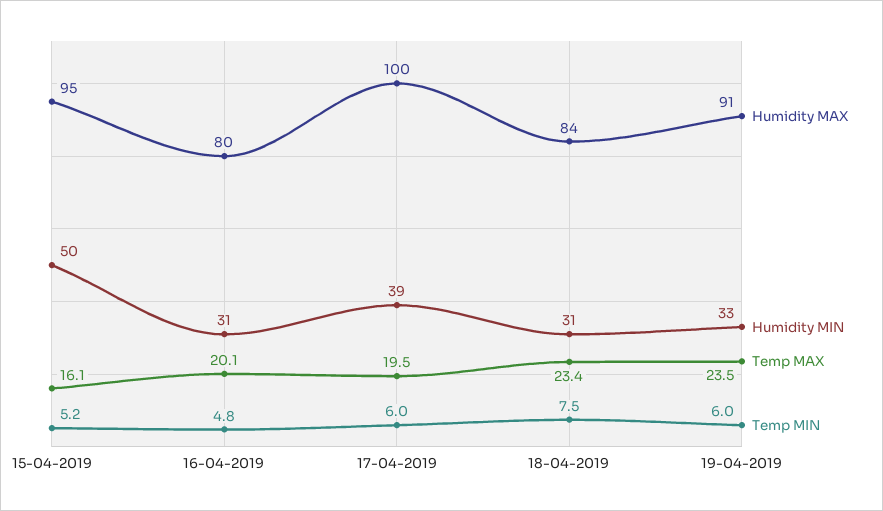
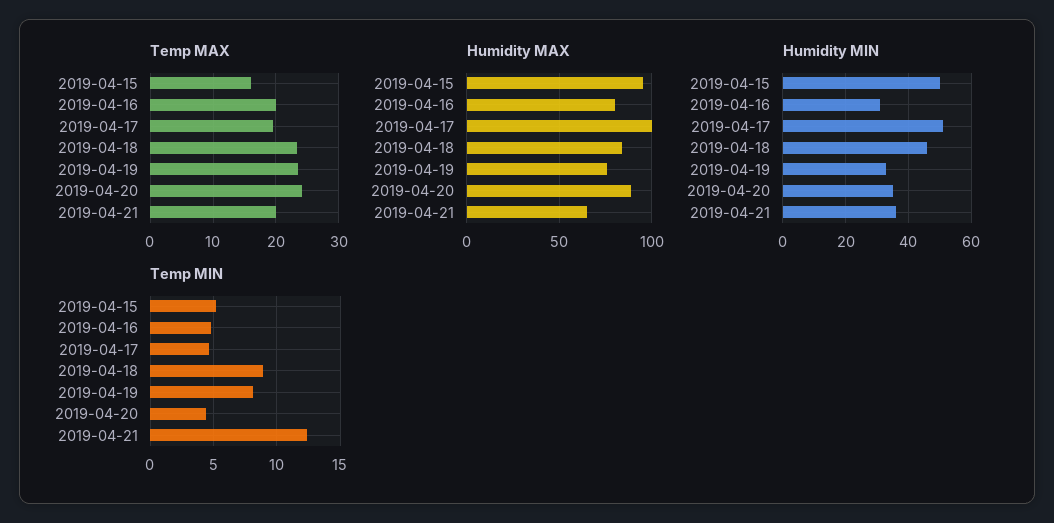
Humidity MIN, 17-04-2019: 39 -> 50
Temp MIN, 17-04-2019: 6 -> 4.5
Humidity MIN, 18-04-2019: 31 -> 45
Temp MIN, 18-04-2019: 7.5 -> 9
Humidity MAX, 19-04-2019: 91 -> 75
Temp MIN, 19-04-2019: 6 -> 8
Temp MAX, 2019-04-20: none -> 24
Temp MAX, 2019-04-21: none -> 20
Humidity MAX, 2019-04-20: none -> 90
Humidity MAX, 2019-04-21: none -> 65
Humidity MIN, 2019-04-20: none -> 35
Humidity MIN, 2019-04-21: none -> 35
Temp MIN, 2019-04-20: none -> 4.5
Temp MIN, 2019-04-21: none -> 12.5

